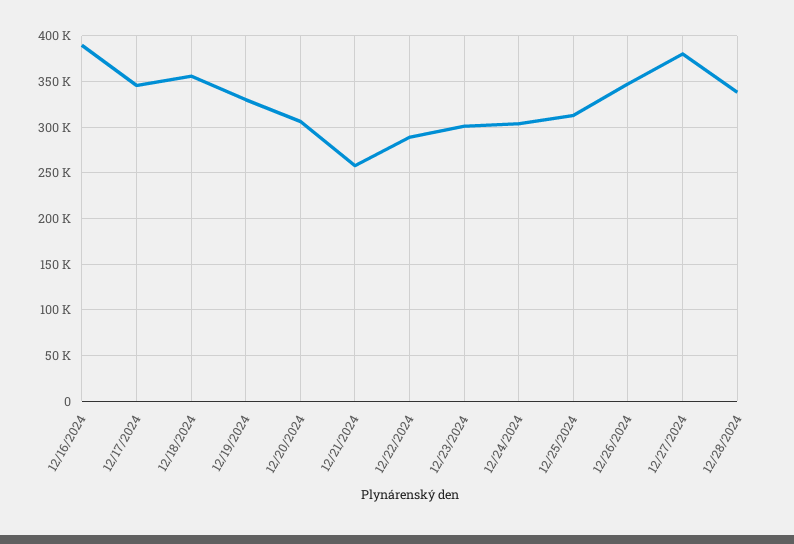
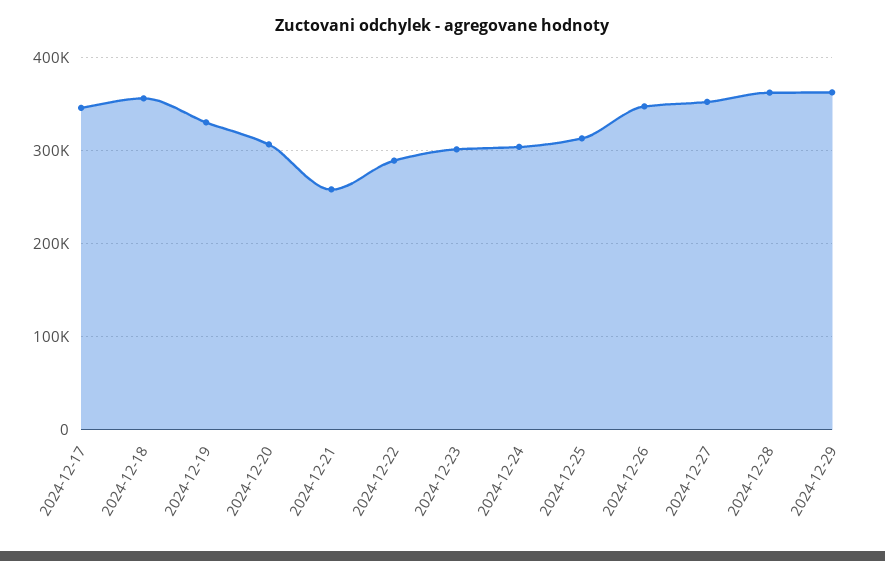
12/16/2024: 390000 -> none
12/27/2024: 380000 -> 350000
12/28/2024: 340000 -> 360000
2024-12-29: none -> 360000

